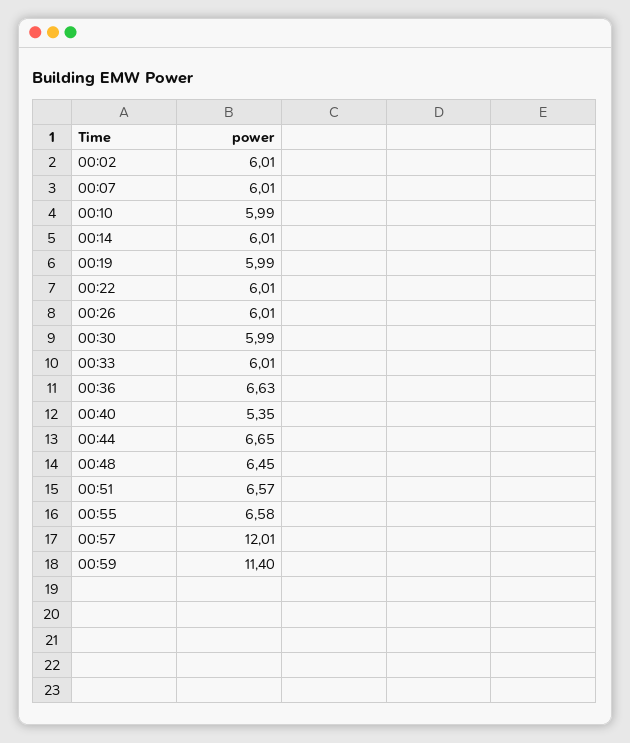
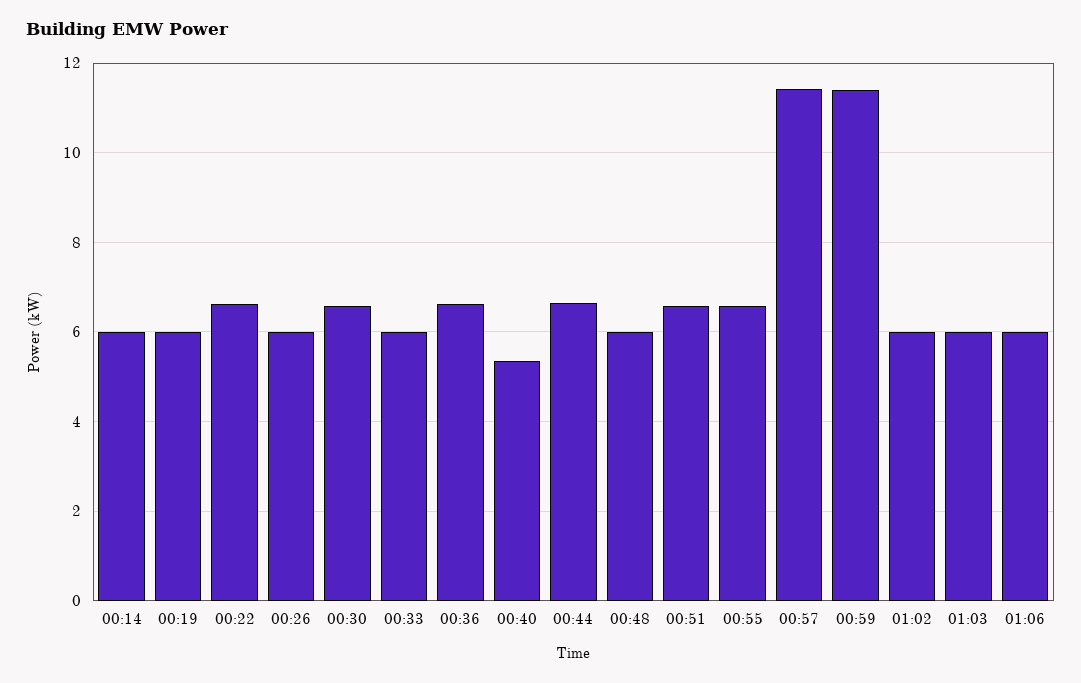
00:02: 6.01 -> none
00:07: 6.01 -> none
00:10: 5.99 -> none
00:22: 6.01 -> 6.6
00:30: 5.99 -> 6.6
00:48: 6.45 -> 6
00:57: 12.01 -> 11.4
01:02: none -> 6
01:03: none -> 6
01:06: none -> 6

